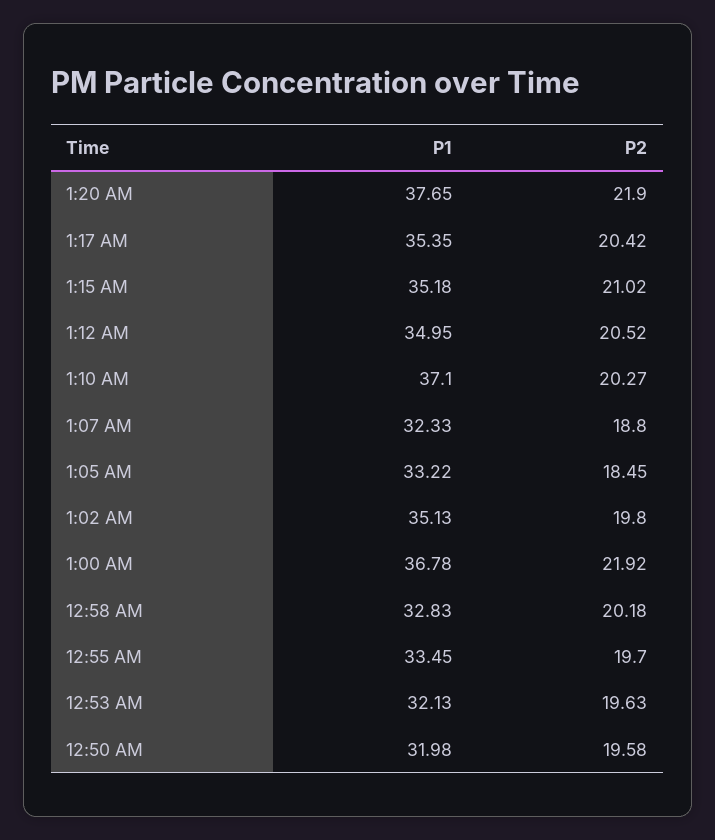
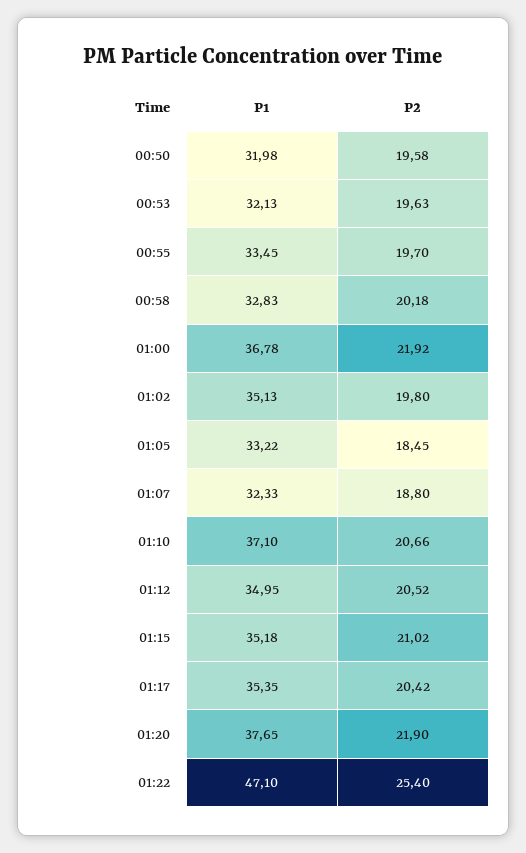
P2, 1:10 AM: 20.27 -> 20.66
P1, 01:22: none -> 47.1
P2, 01:22: none -> 25.4

